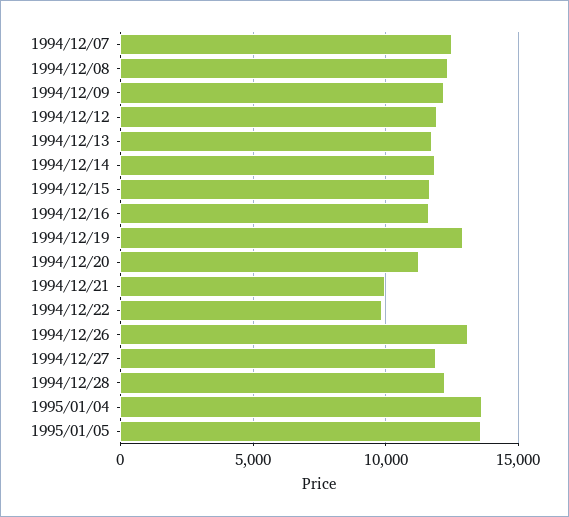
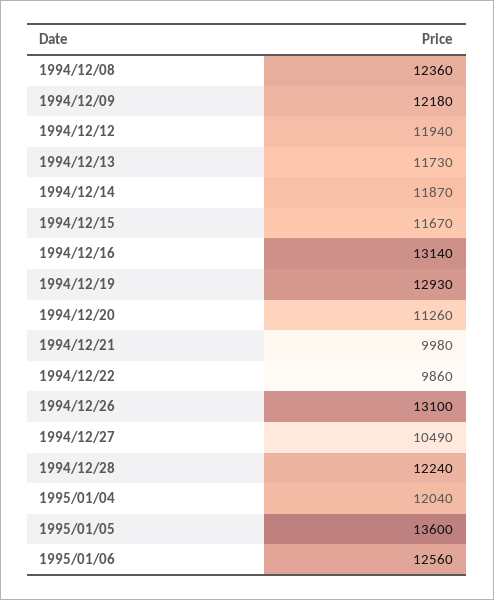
1994/12/07: 12500 -> none
1994/12/16: 11500 -> 13140
1994/12/27: 12000 -> 10490
1995/01/04: 13500 -> 12040
1995/01/06: none -> 12560

